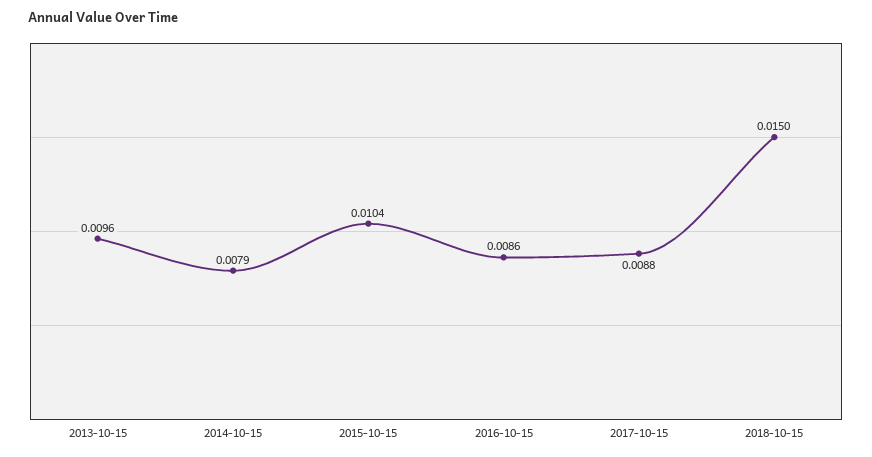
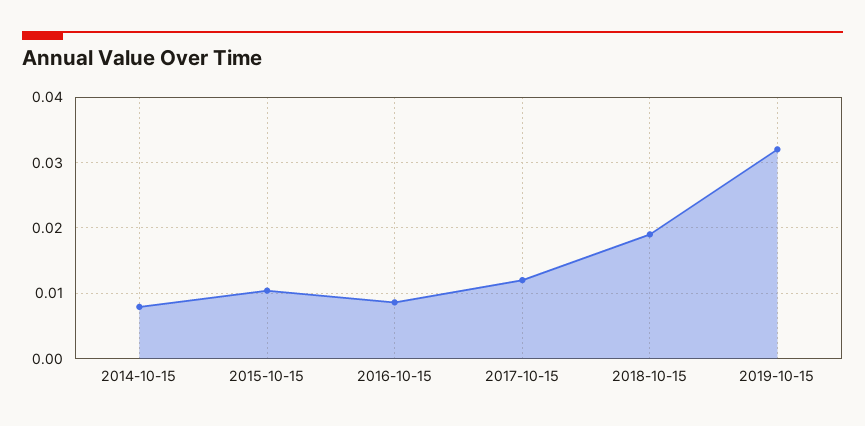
2013-10-15: 0.0096 -> none
2017-10-15: 0.0088 -> 0.012
2018-10-15: 0.015 -> 0.019
2019-10-15: none -> 0.032

